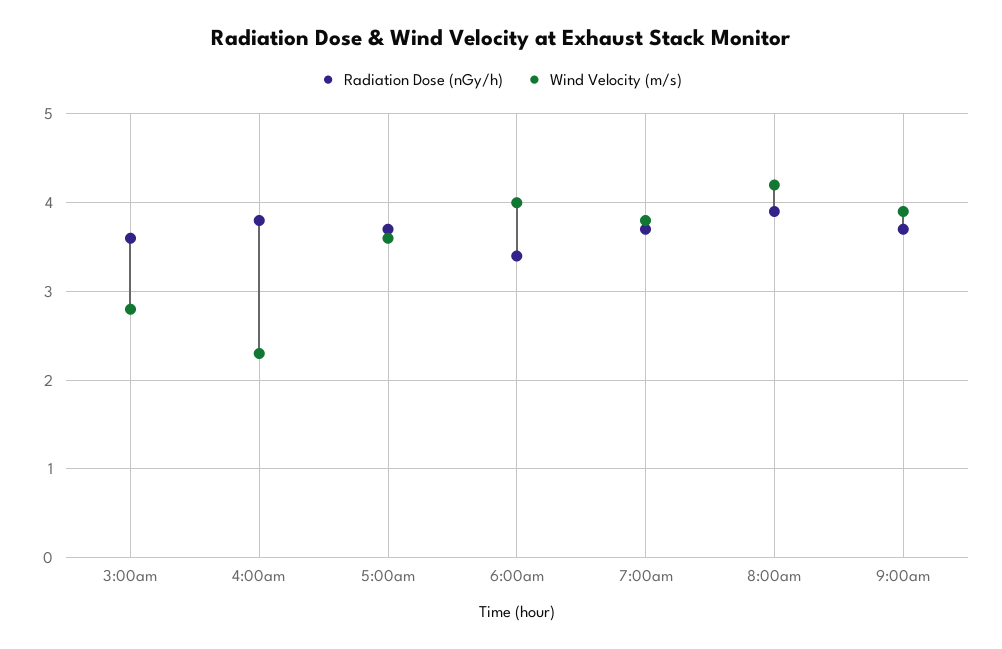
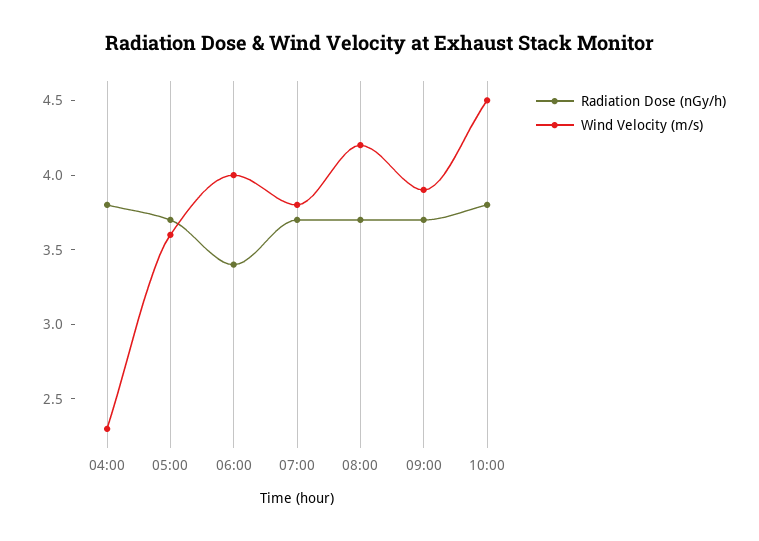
Radiation Dose (nGy/h), 3:00am: 3.6 -> none
Wind Velocity (m/s), 3:00am: 2.8 -> none
Radiation Dose (nGy/h), 8:00am: 3.9 -> 3.7
Radiation Dose (nGy/h), 10:00: none -> 3.8
Wind Velocity (m/s), 10:00: none -> 4.5

